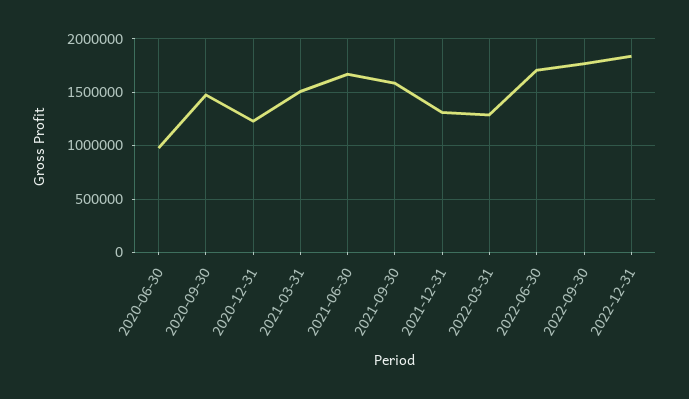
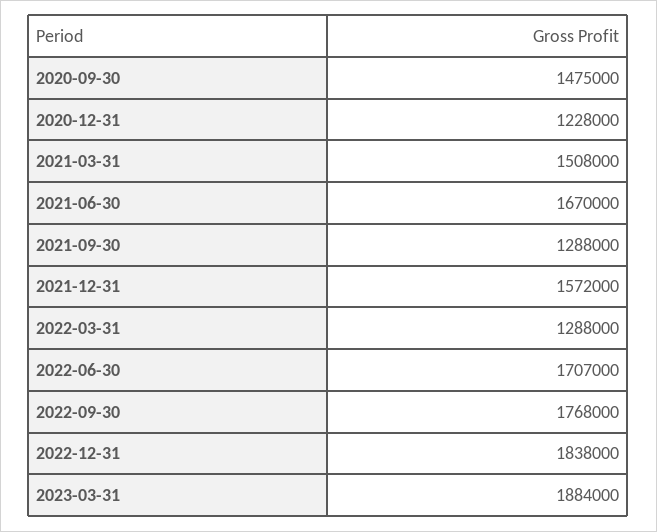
2020-06-30: 1000000 -> none
2021-09-30: 1600000 -> 1288000
2021-12-31: 1300000 -> 1572000
2023-03-31: none -> 1884000

